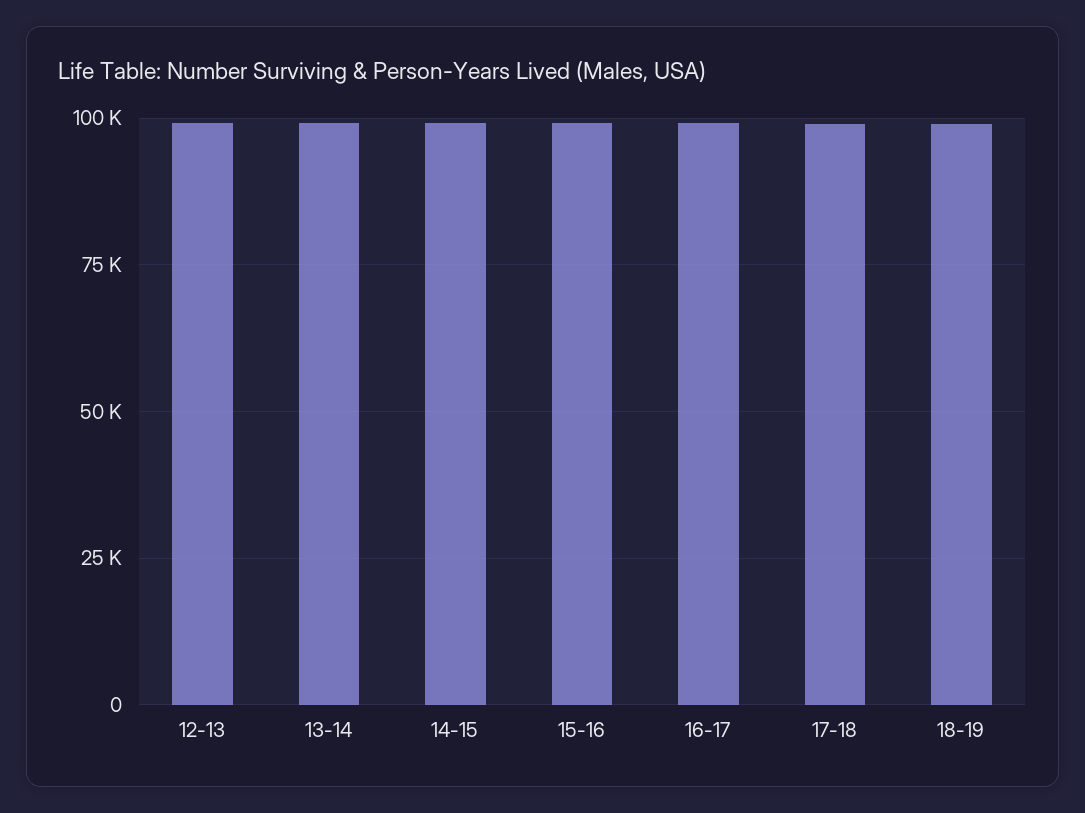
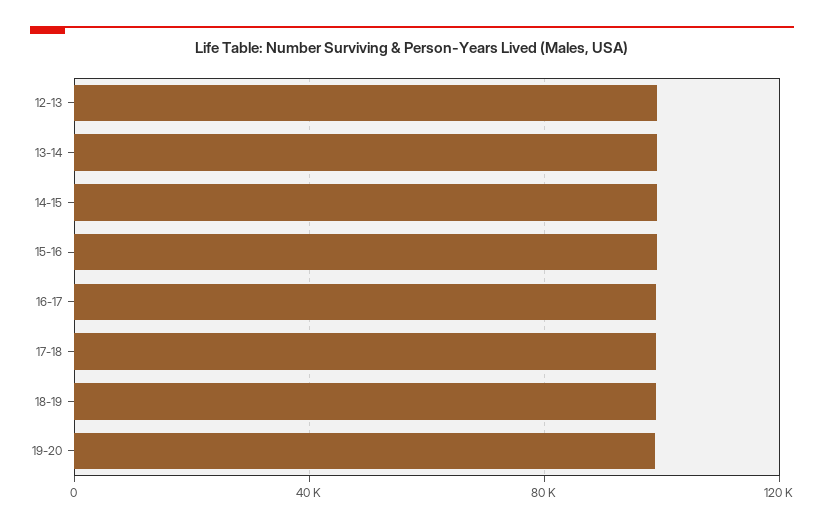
19-20: none -> 100000

